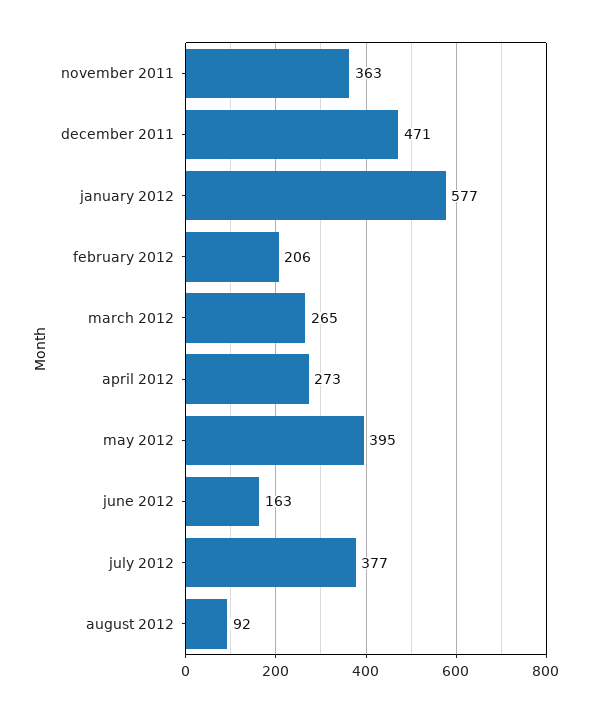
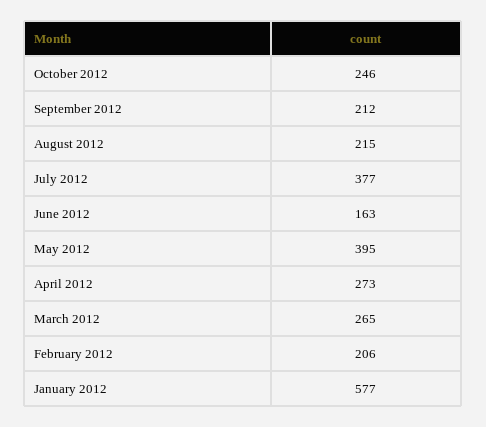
november 2011: 363 -> none
december 2011: 471 -> none
august 2012: 92 -> 215
October 2012: none -> 246
September 2012: none -> 212

